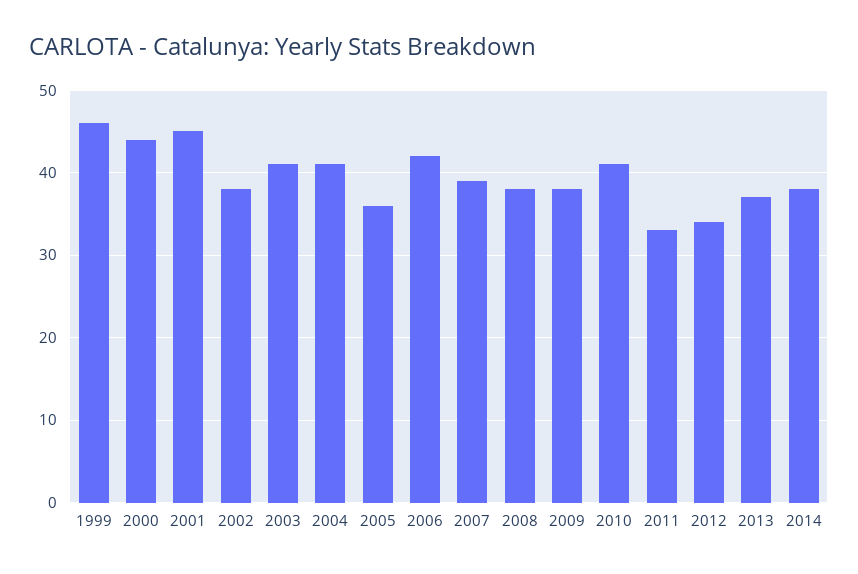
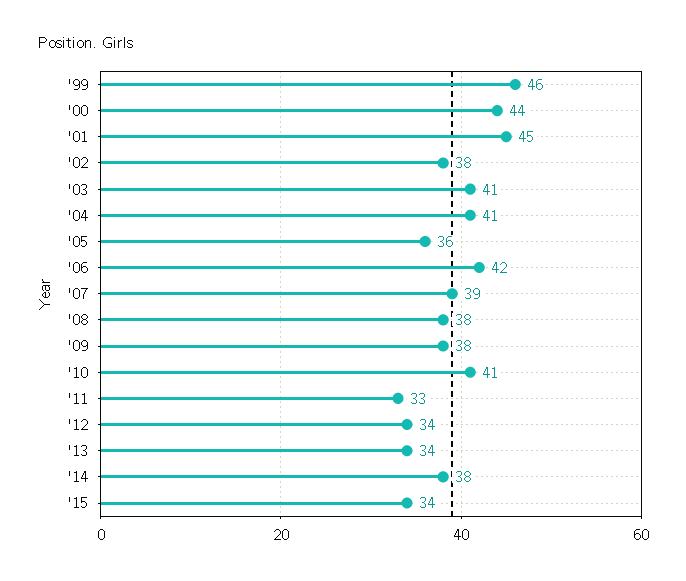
2013: 37 -> 34
'15: none -> 34

